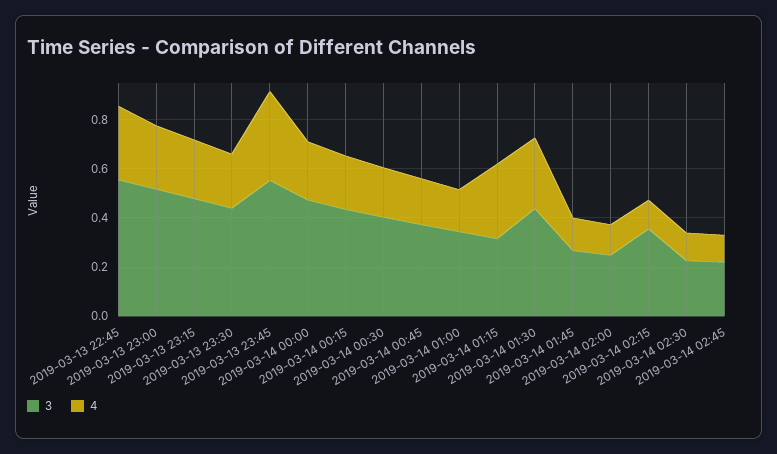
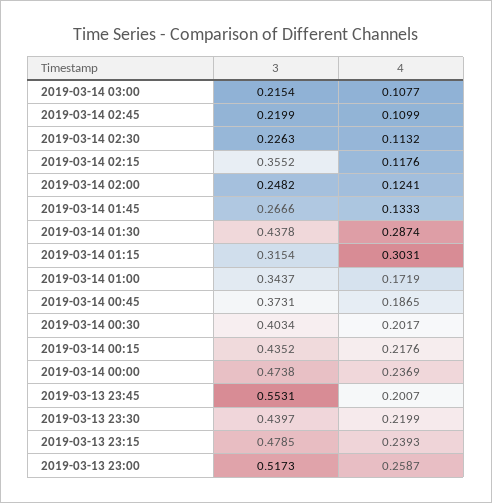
3, 2019-03-13 22:45: 0.55 -> none
4, 2019-03-13 22:45: 0.3 -> none
4, 2019-03-13 23:45: 0.35 -> 0.2007
3, 2019-03-14 03:00: none -> 0.2154
4, 2019-03-14 03:00: none -> 0.1077

